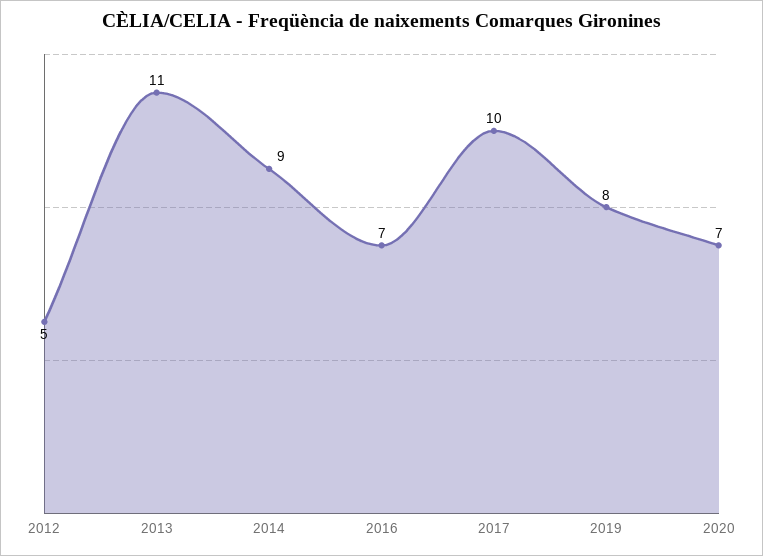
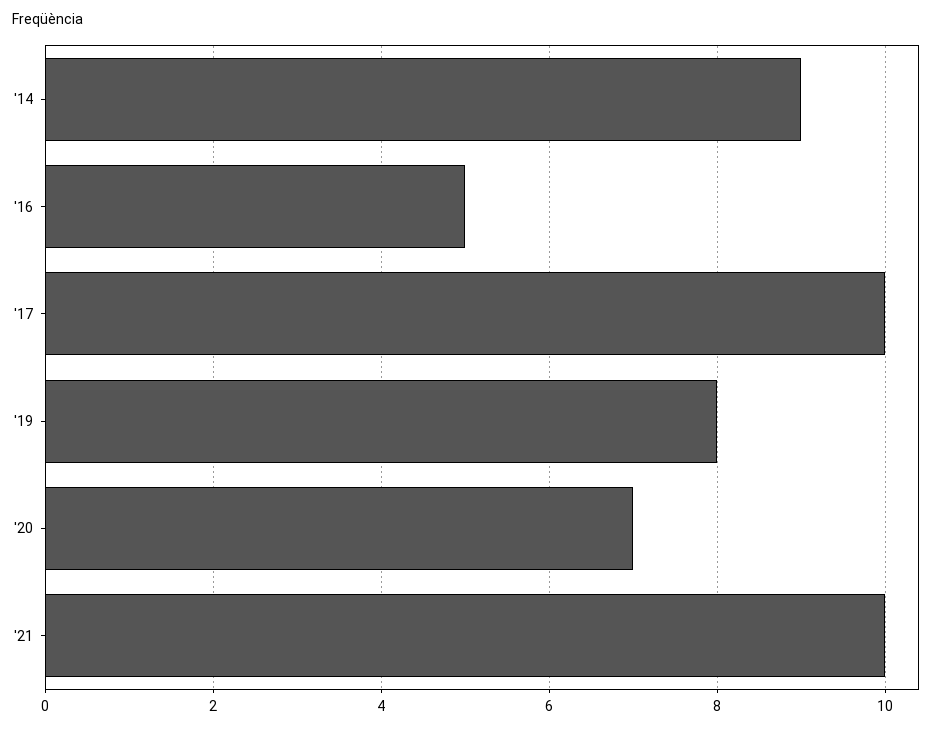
2012: 5 -> none
2013: 11 -> none
2016: 7 -> 5
'21: none -> 10

